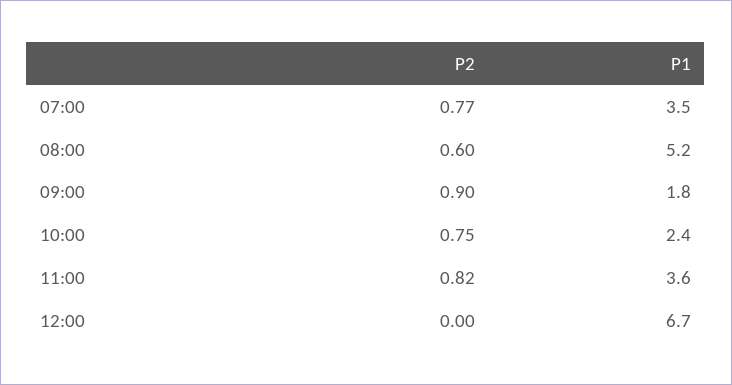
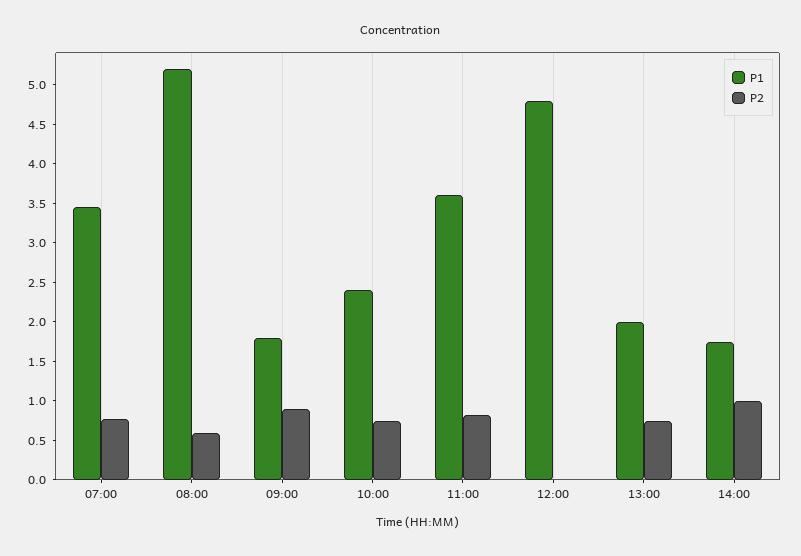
P1, 12:00: 6.7 -> 4.75
P1, 13:00: none -> 2
P2, 13:00: none -> 0.75
P1, 14:00: none -> 1.75
P2, 14:00: none -> 1

